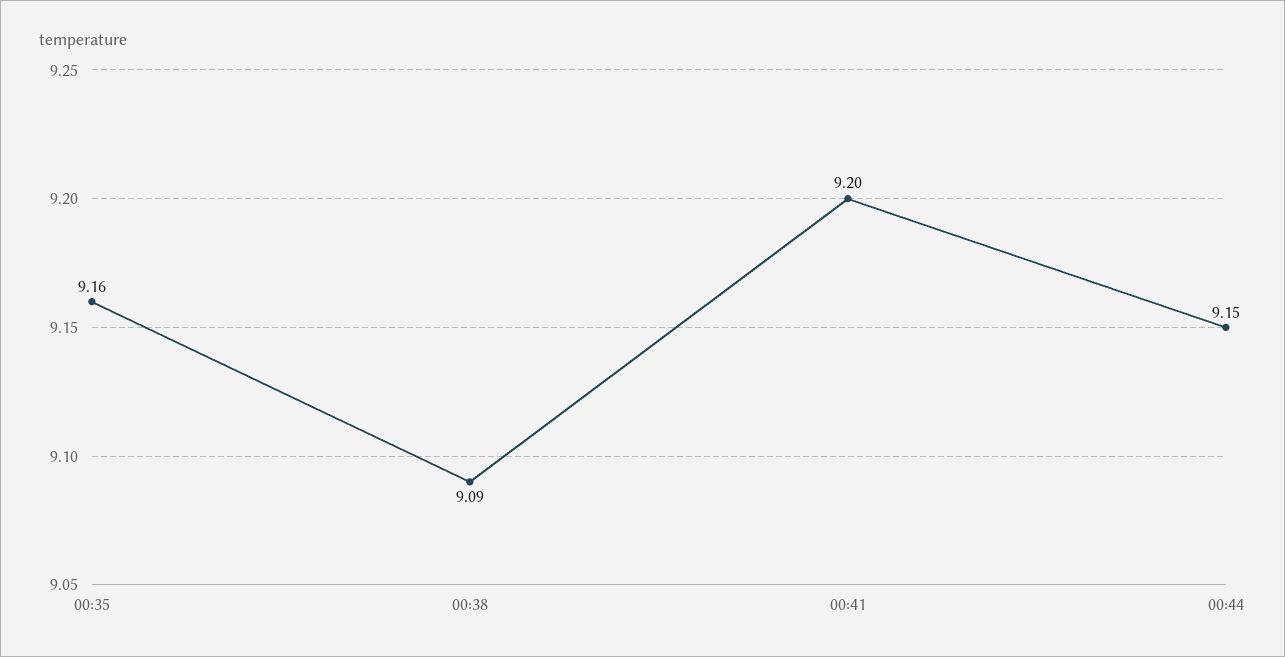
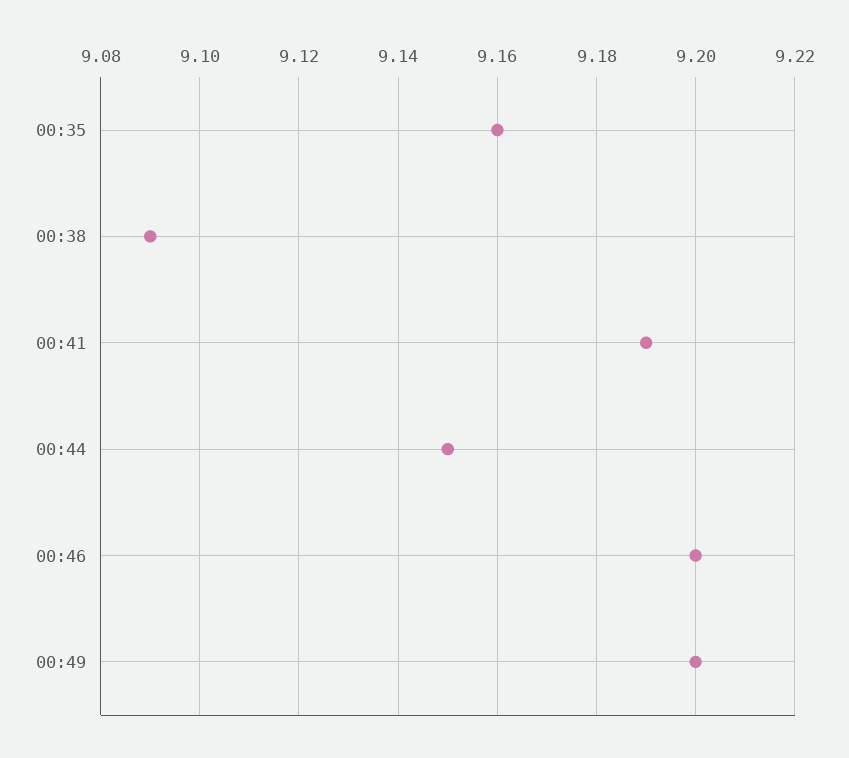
00:41: 9.2 -> 9.19
00:46: none -> 9.2
00:49: none -> 9.2

